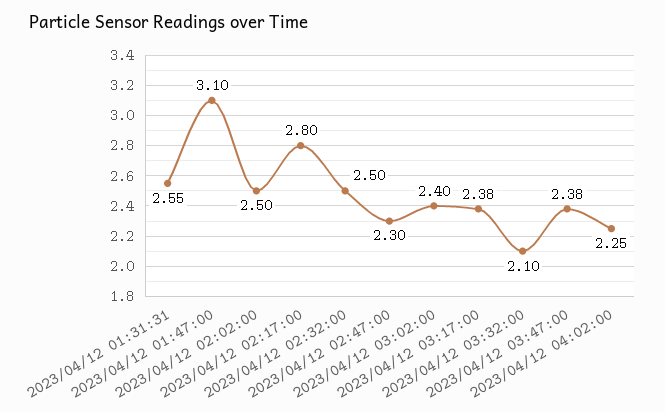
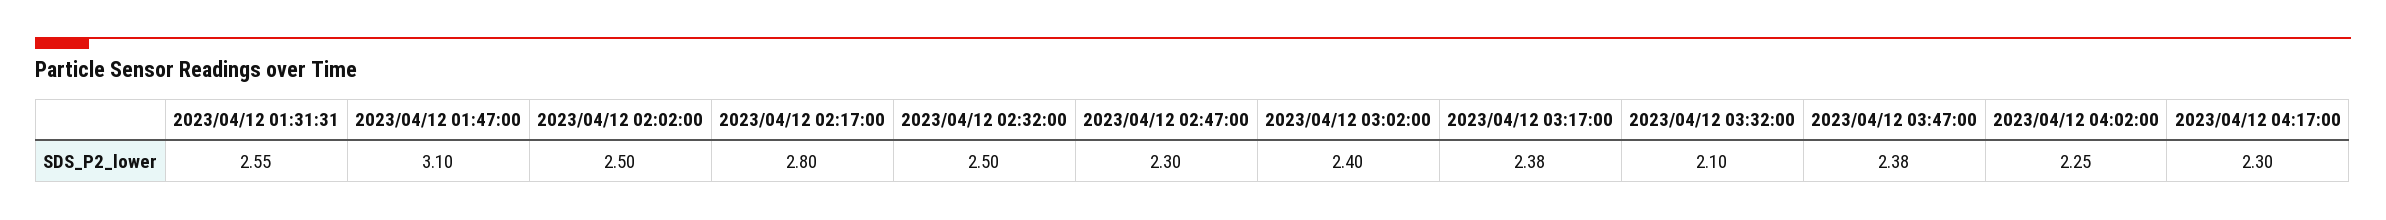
2023/04/12 04:17:00: none -> 2.3

